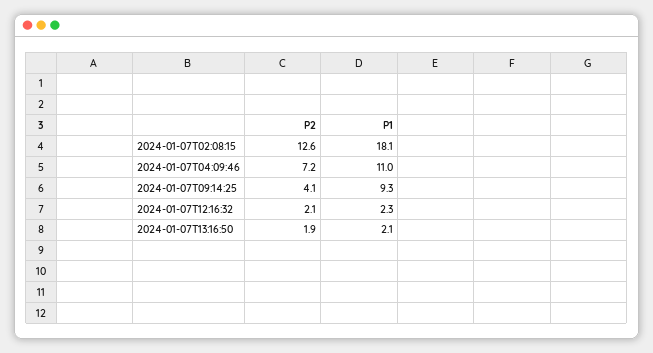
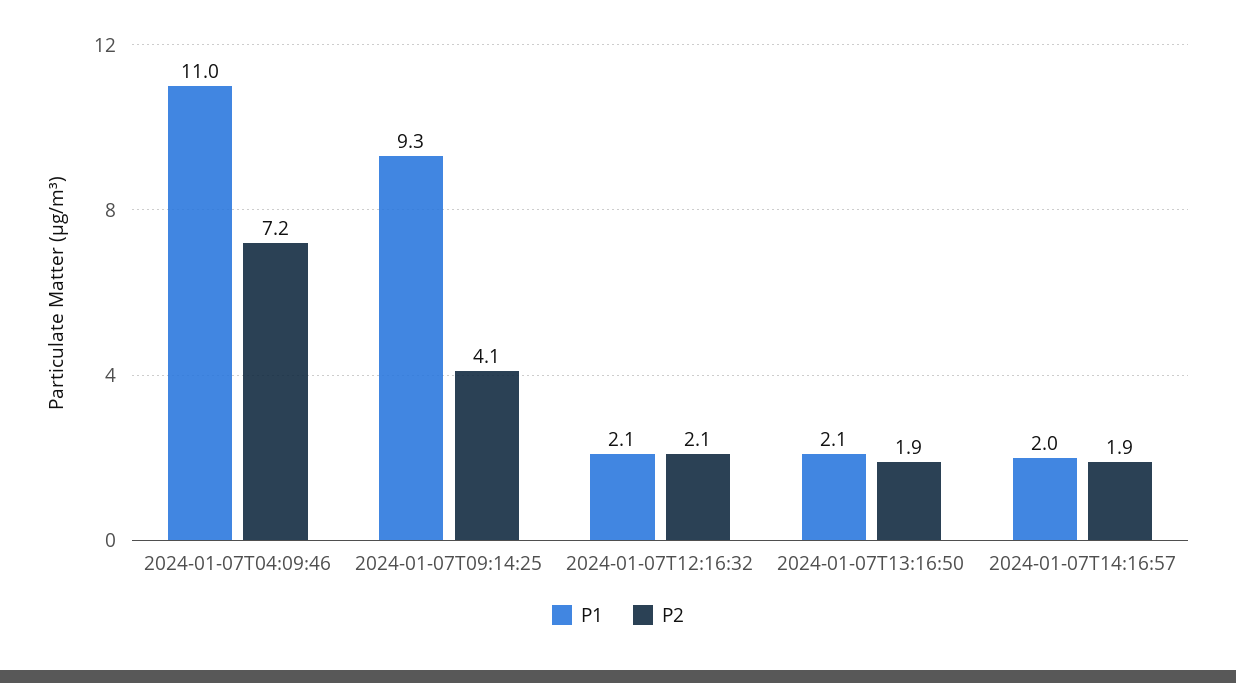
P2, 2024-01-07T02:08:15: 12.6 -> none
P1, 2024-01-07T02:08:15: 18.1 -> none
P1, 2024-01-07T12:16:32: 2.3 -> 2.1
P1, 2024-01-07T14:16:57: none -> 2
P2, 2024-01-07T14:16:57: none -> 1.9

